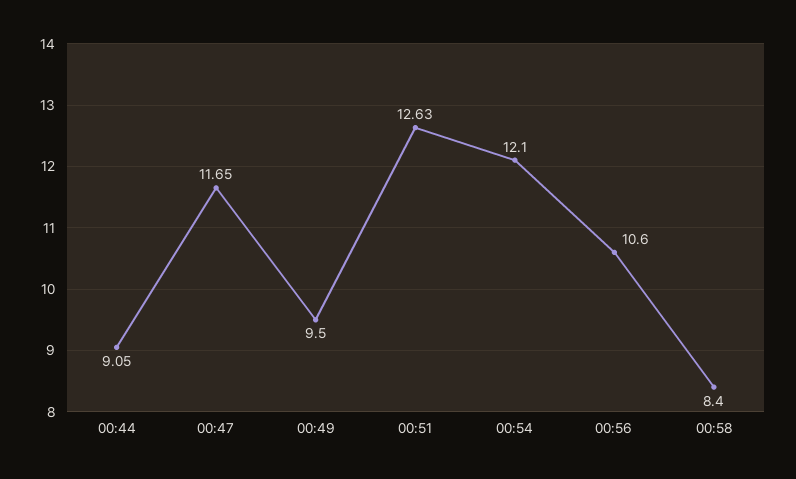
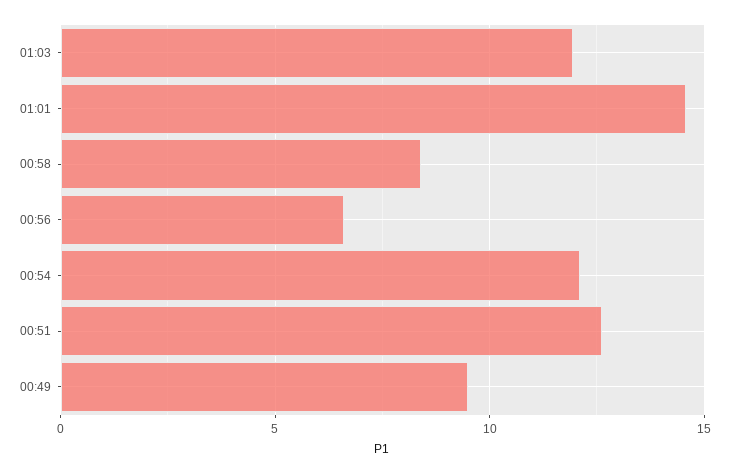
00:44: 9.05 -> none
00:47: 11.65 -> none
00:56: 10.6 -> 6.5
01:03: none -> 12
01:01: none -> 14.5

